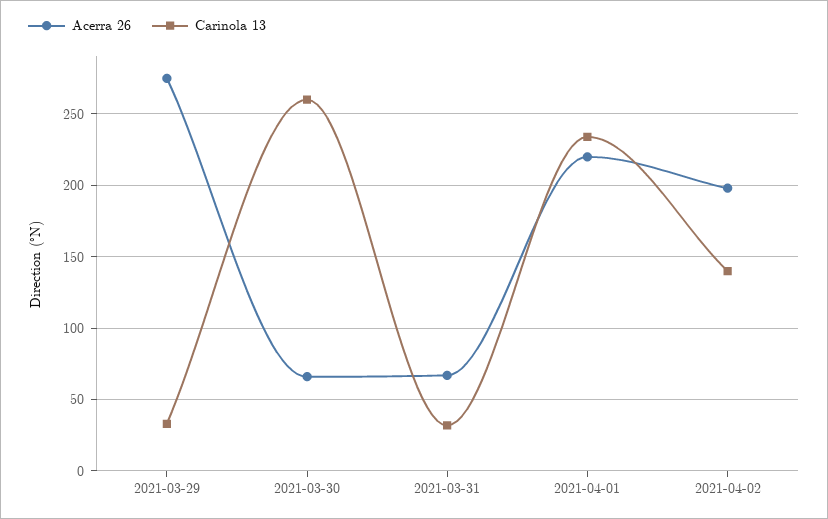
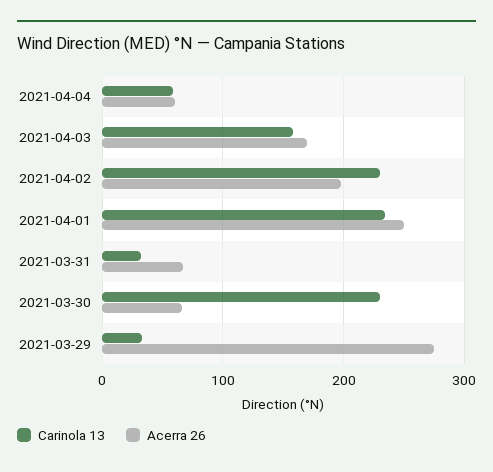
Carinola 13, 2021-03-30: 260 -> 230
Acerra 26, 2021-04-01: 220 -> 250
Carinola 13, 2021-04-02: 140 -> 230
Carinola 13, 2021-04-04: none -> 60
Acerra 26, 2021-04-04: none -> 60
Carinola 13, 2021-04-03: none -> 160
Acerra 26, 2021-04-03: none -> 170

